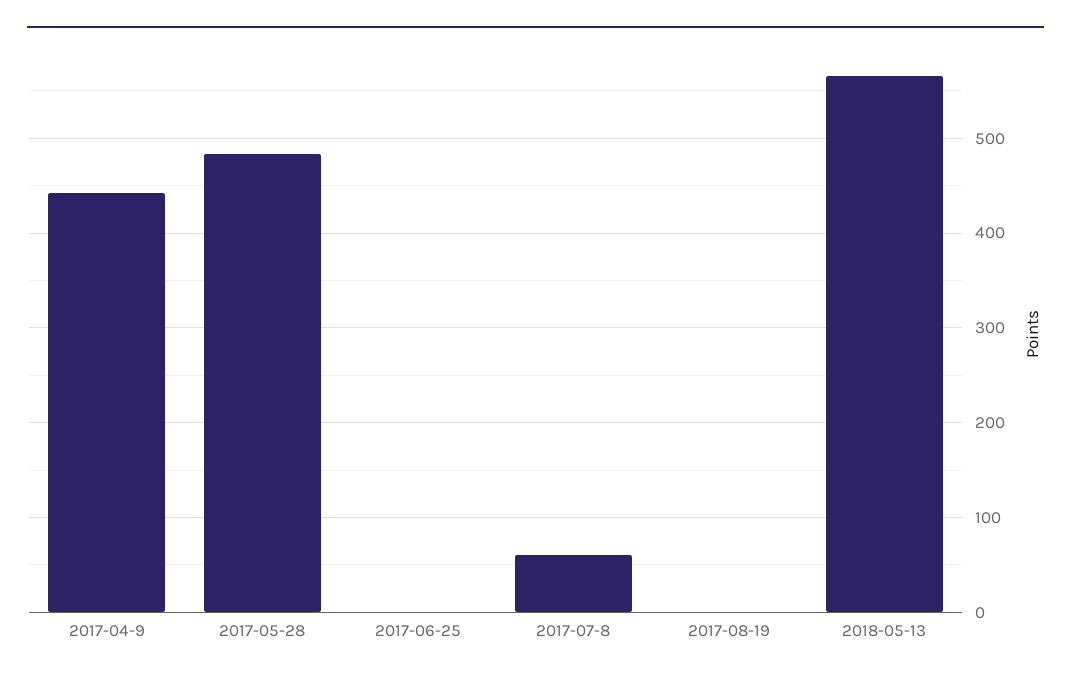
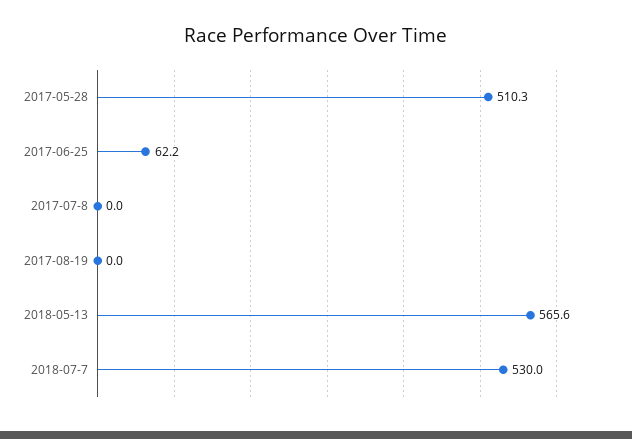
2017-04-9: 440 -> none
2017-05-28: 480 -> 510.3
2017-06-25: 0 -> 62.2
2017-07-8: 60 -> 0
2018-07-7: none -> 530

